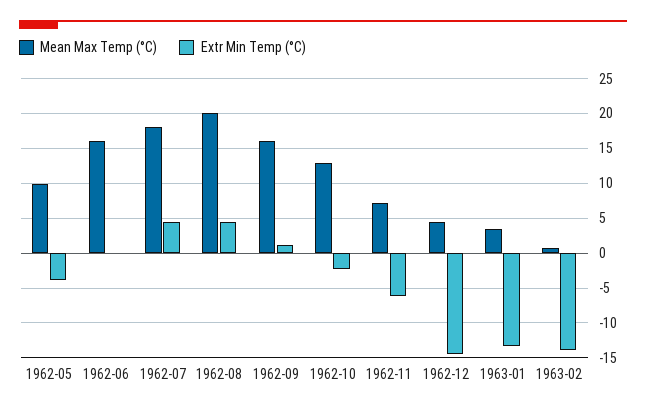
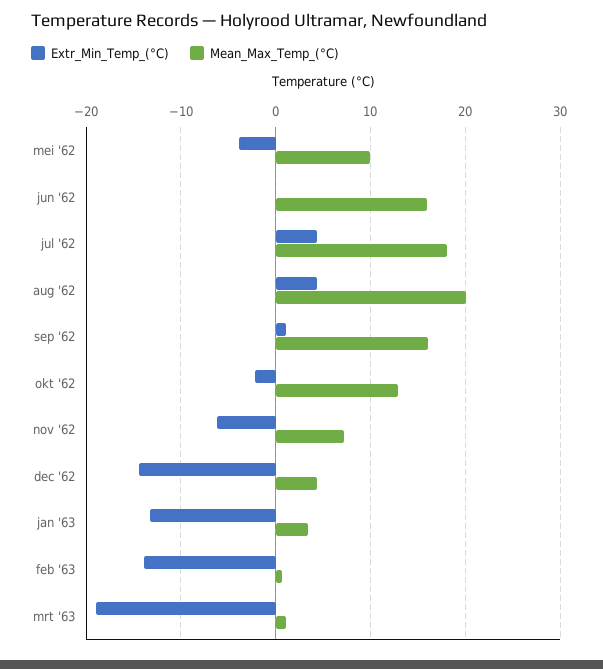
Extr Min Temp (°C), mrt '63: none -> -19
Mean Max Temp (°C), mrt '63: none -> 1

